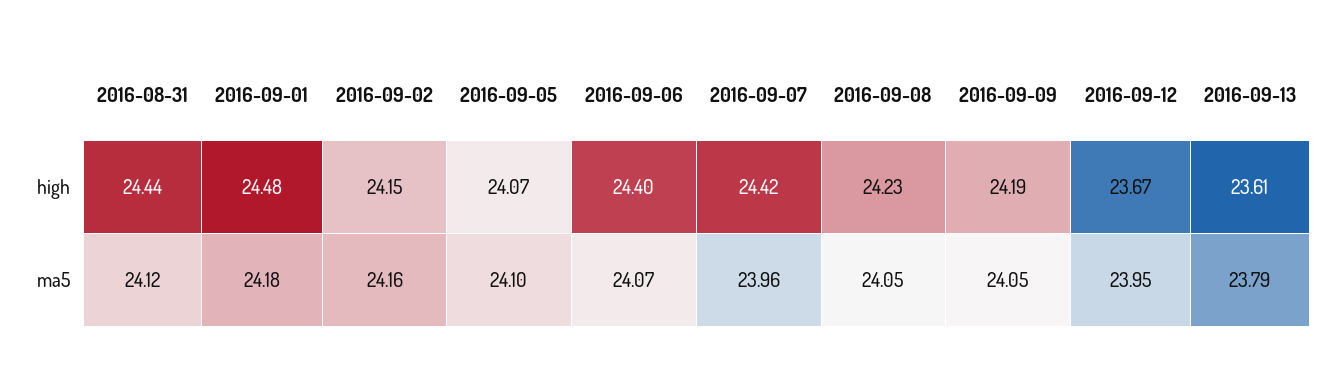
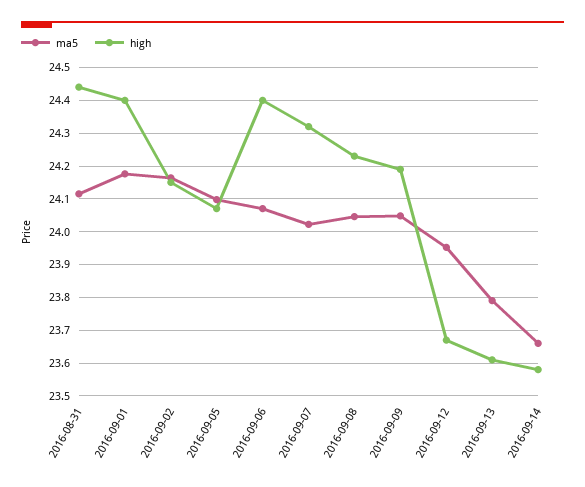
high, 2016-09-01: 24.48 -> 24.4
high, 2016-09-07: 24.42 -> 24.32
ma5, 2016-09-07: 23.96 -> 24.02
ma5, 2016-09-14: none -> 23.66
high, 2016-09-14: none -> 23.58

